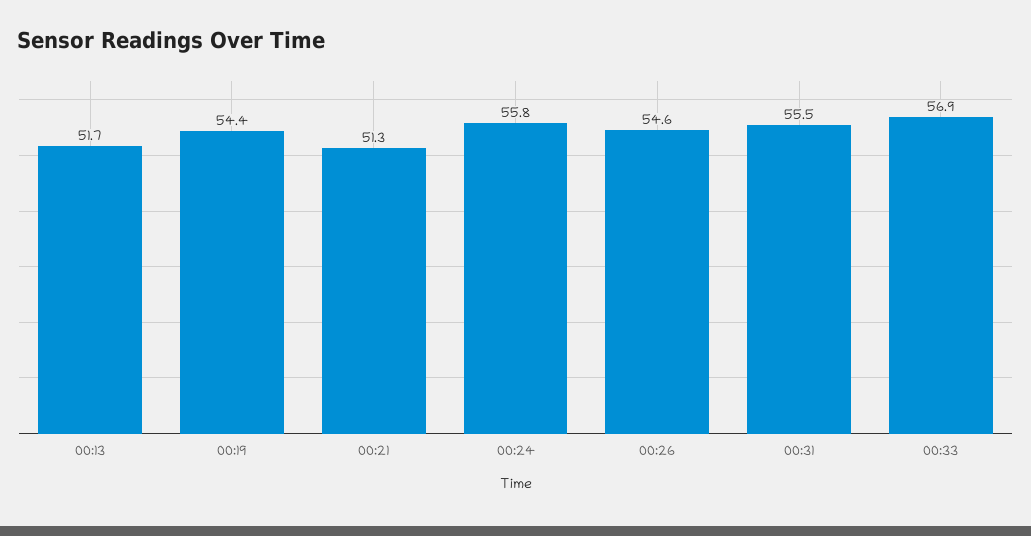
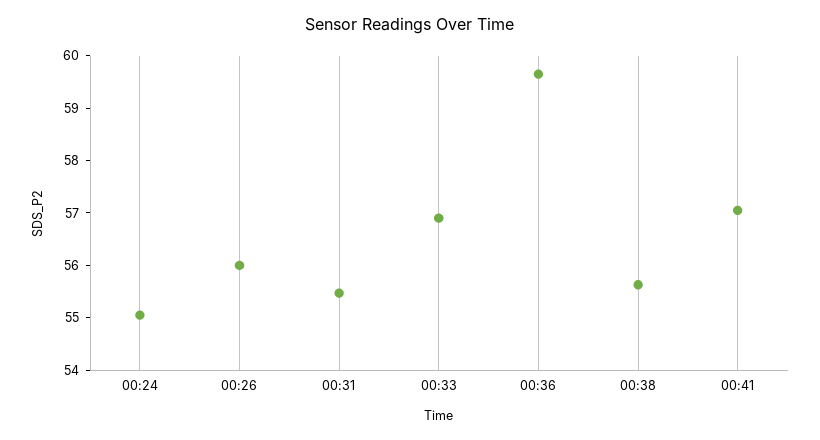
00:13: 51.7 -> none
00:19: 54.4 -> none
00:21: 51.3 -> none
00:24: 55.8 -> 55
00:26: 54.6 -> 56
00:36: none -> 59.6
00:38: none -> 55.6
00:41: none -> 57

